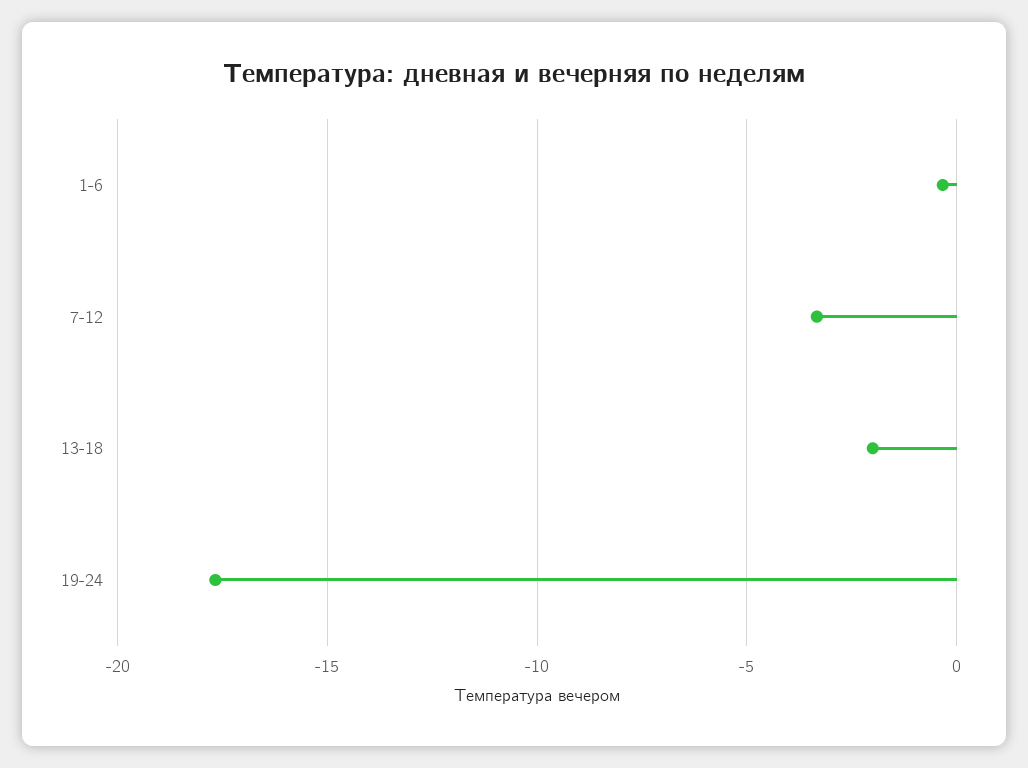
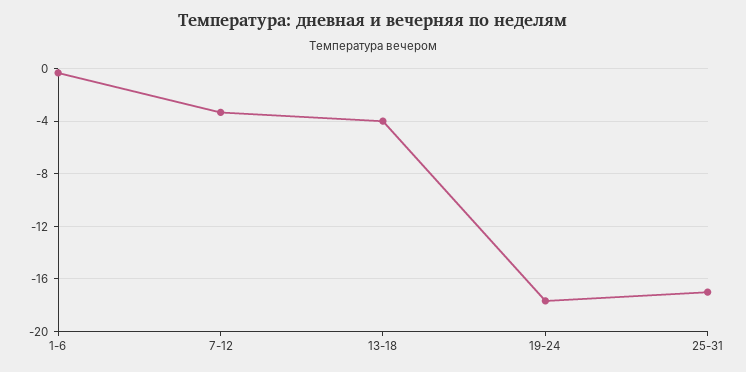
13-18: -2 -> -4
25-31: none -> -17

